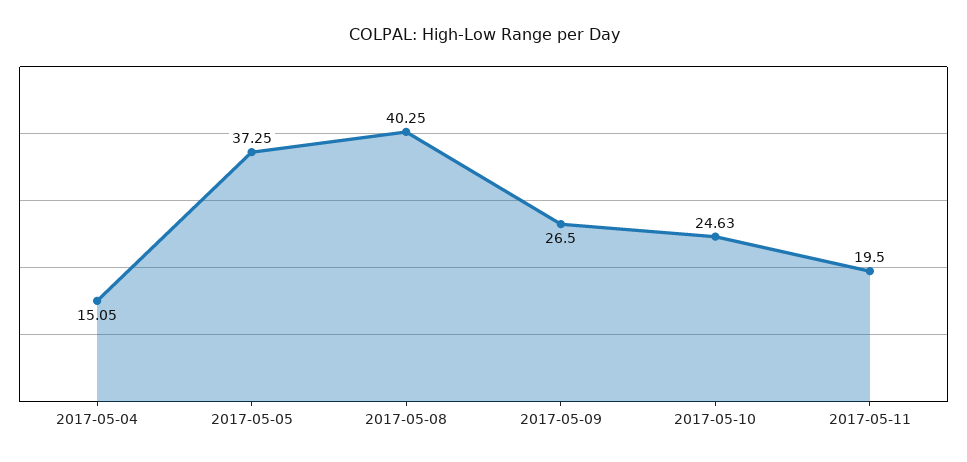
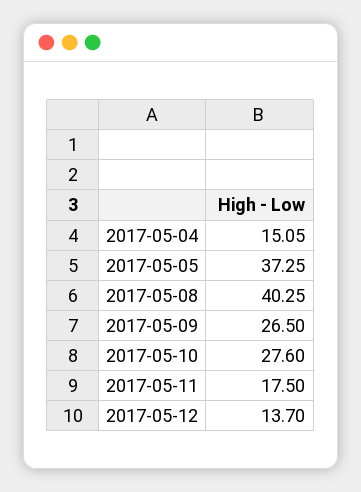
2017-05-10: 24.63 -> 27.6
2017-05-11: 19.5 -> 17.5
2017-05-12: none -> 13.7

